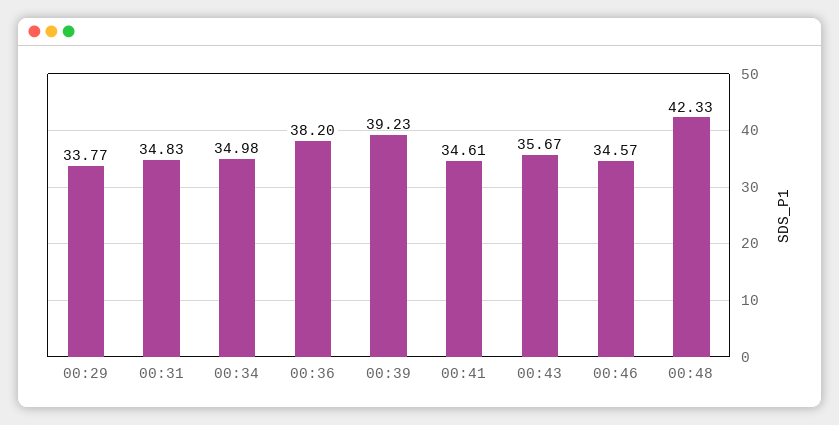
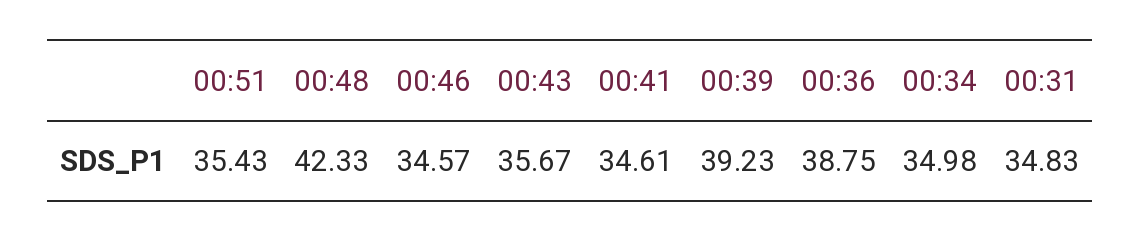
00:29: 33.77 -> none
00:36: 38.2 -> 38.75
00:51: none -> 35.43

